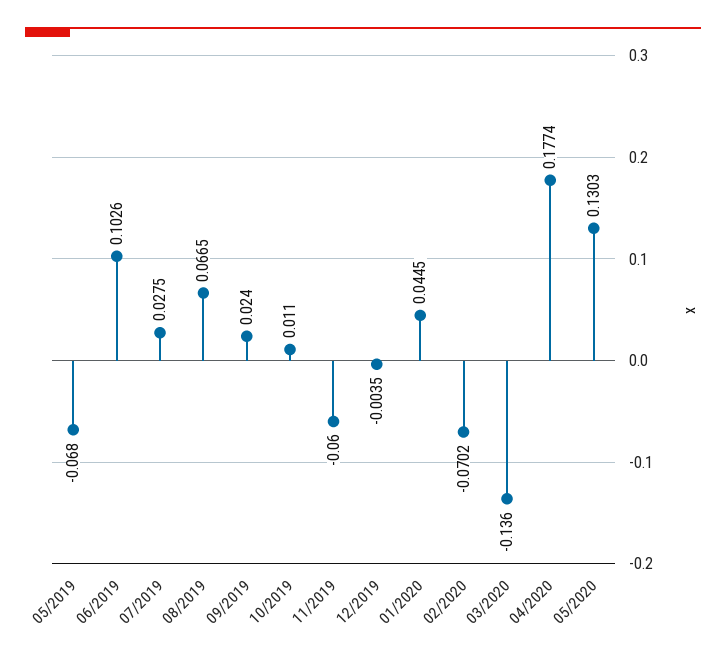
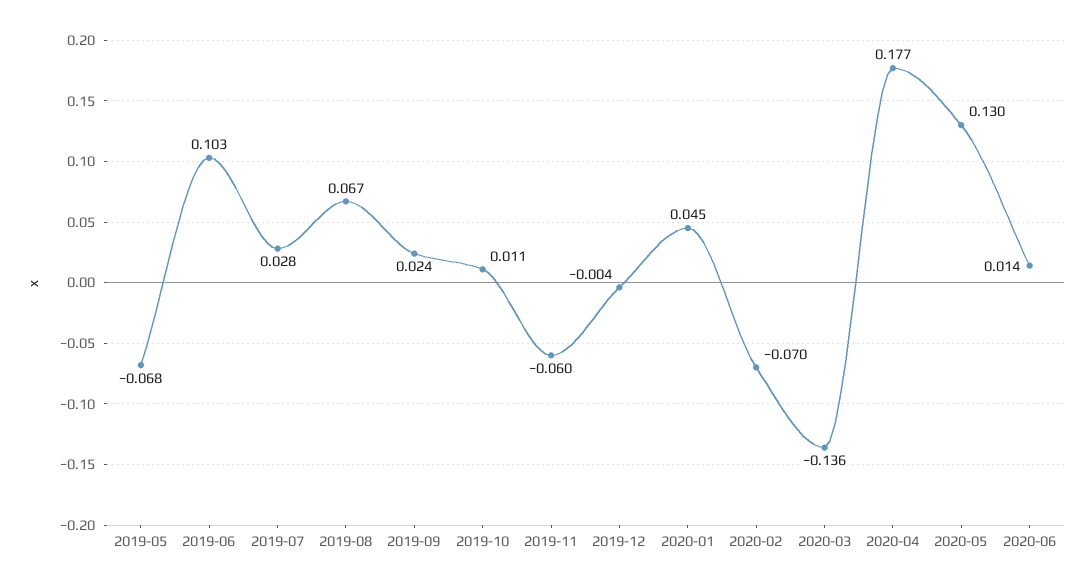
2020-06: none -> 0.014

